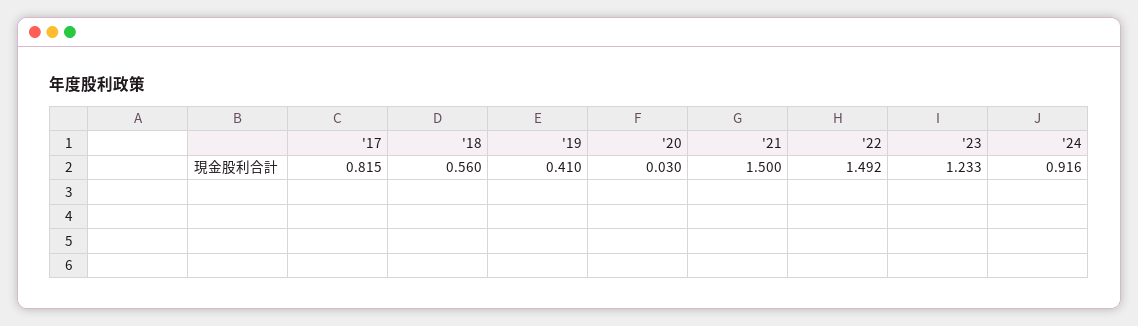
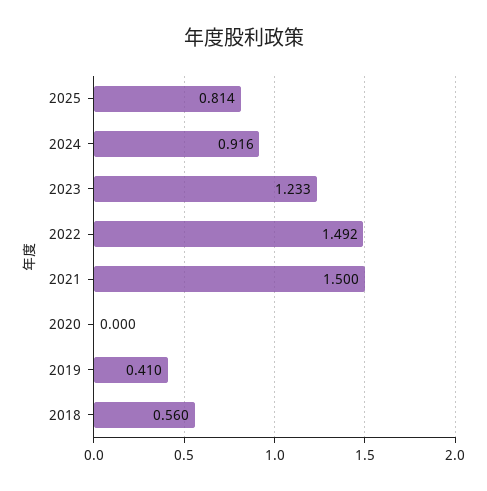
'17: 0.815 -> none
'20: 0.03 -> 0
2025: none -> 0.814

